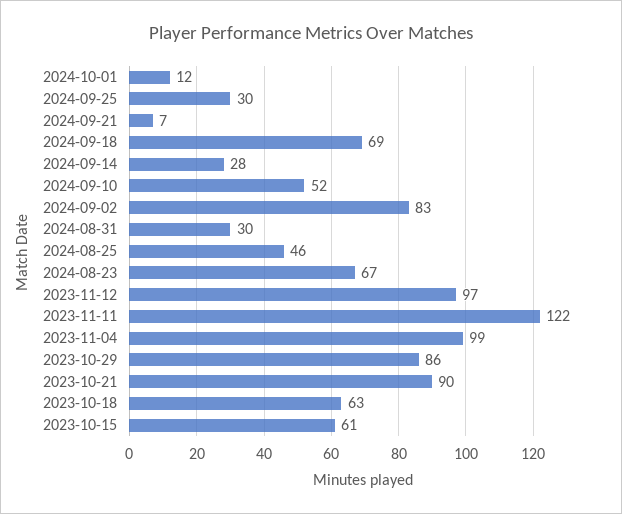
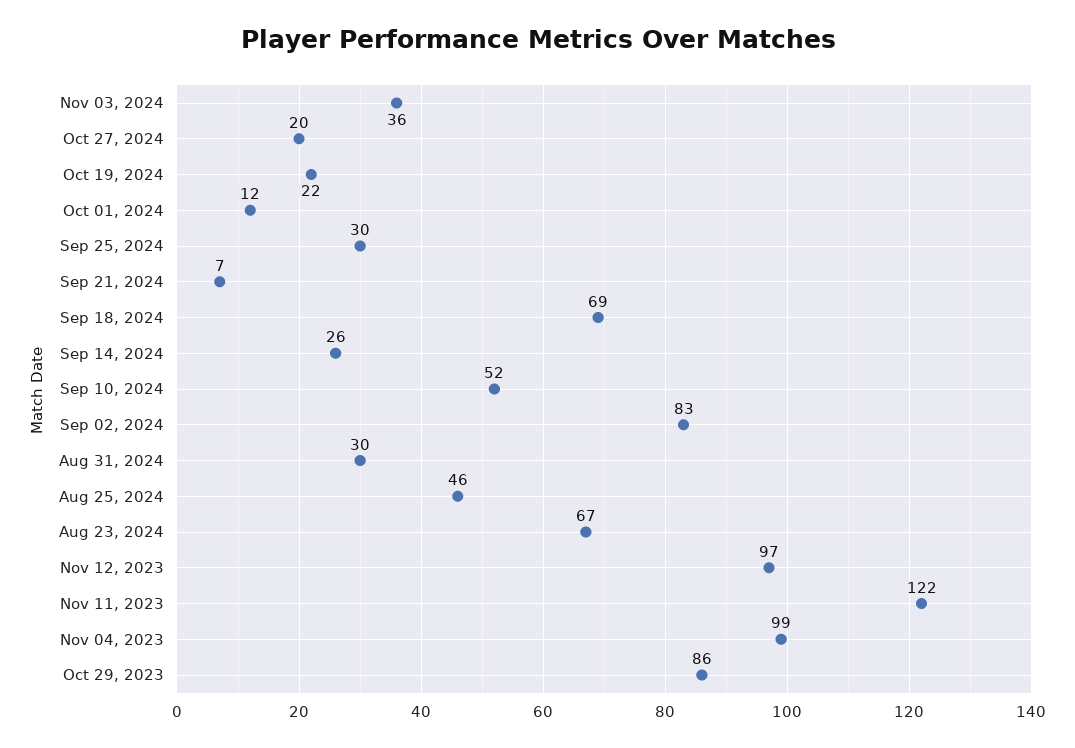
2024-09-14: 28 -> 26
2023-10-21: 90 -> none
2023-10-18: 63 -> none
2023-10-15: 61 -> none
Nov 03, 2024: none -> 36
Oct 27, 2024: none -> 20
Oct 19, 2024: none -> 22

